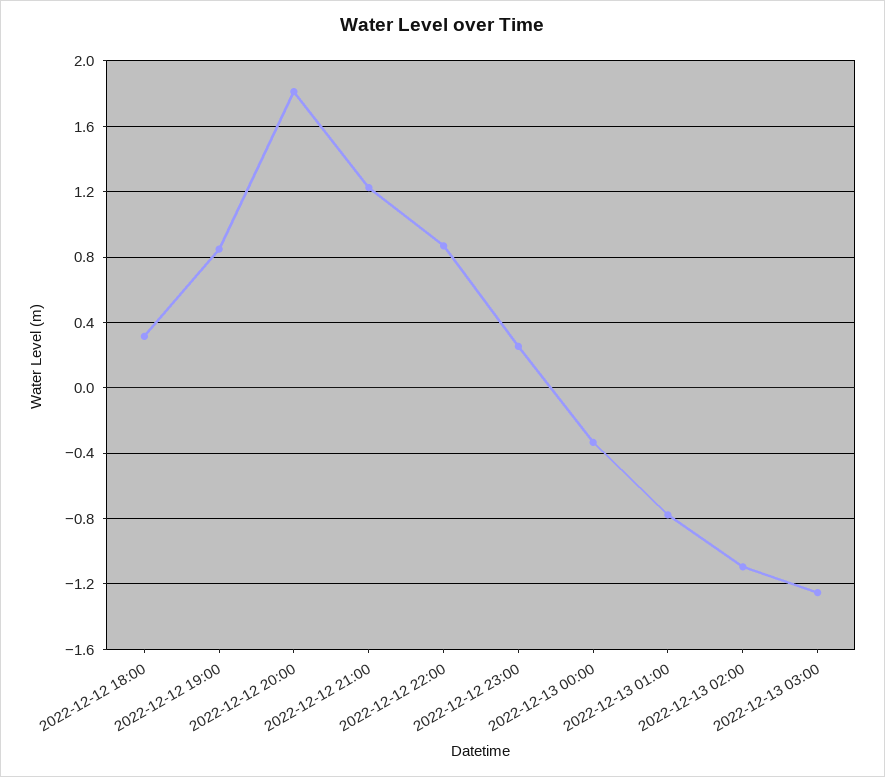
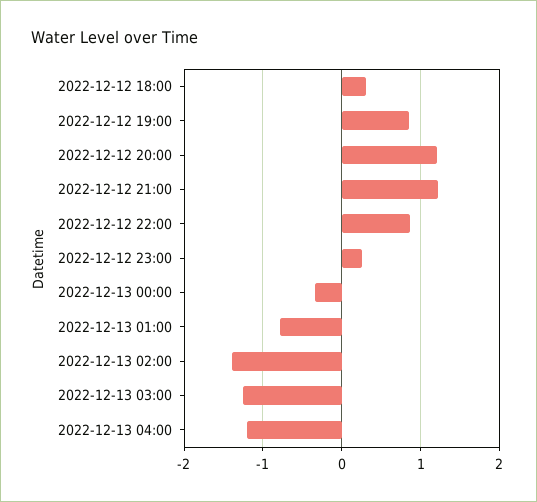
2022-12-12 20:00: 1.8 -> 1.2
2022-12-13 02:00: -1.1 -> -1.4
2022-12-13 04:00: none -> -1.2

